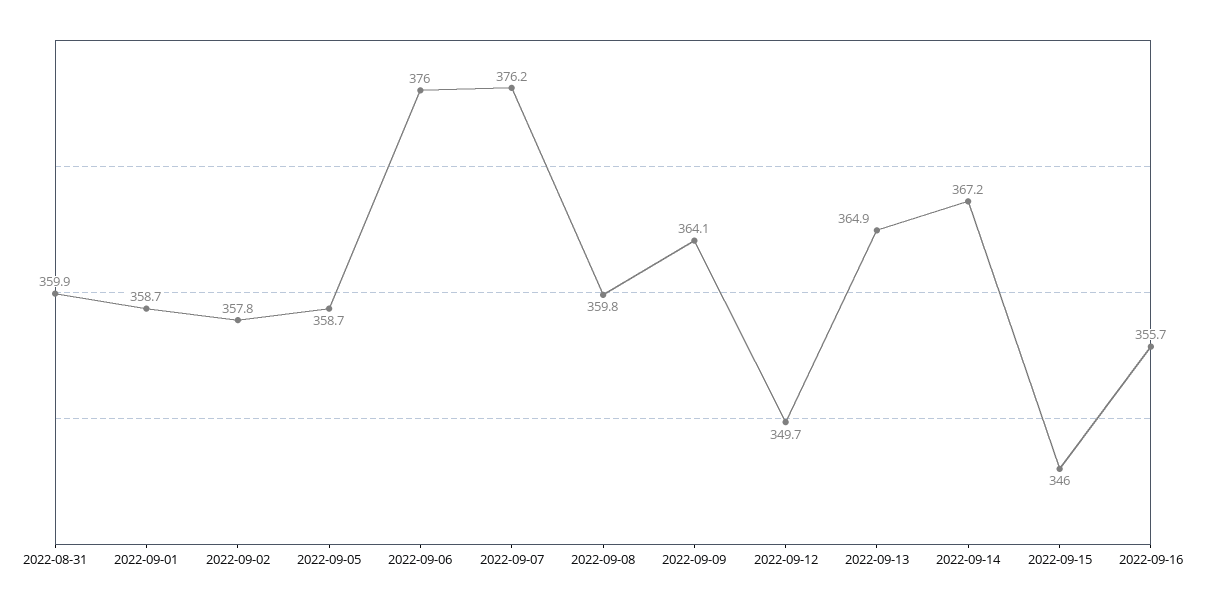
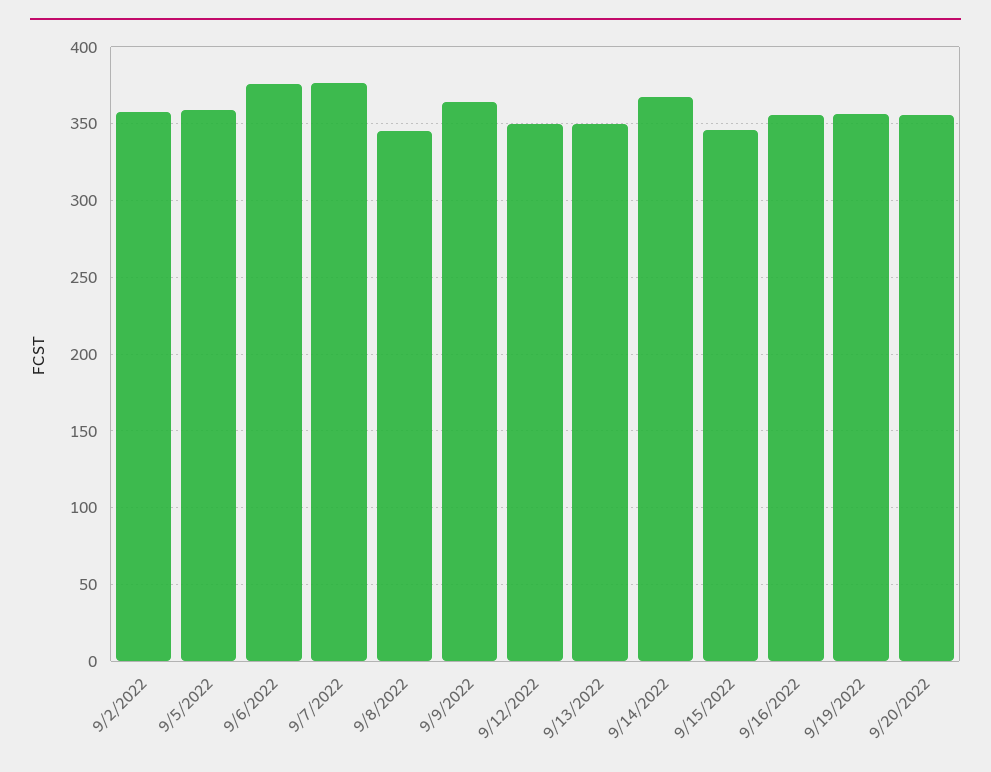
2022-08-31: 359.9 -> none
2022-09-01: 358.7 -> none
2022-09-08: 359.8 -> 345
2022-09-13: 364.9 -> 350
9/19/2022: none -> 355
9/20/2022: none -> 355

